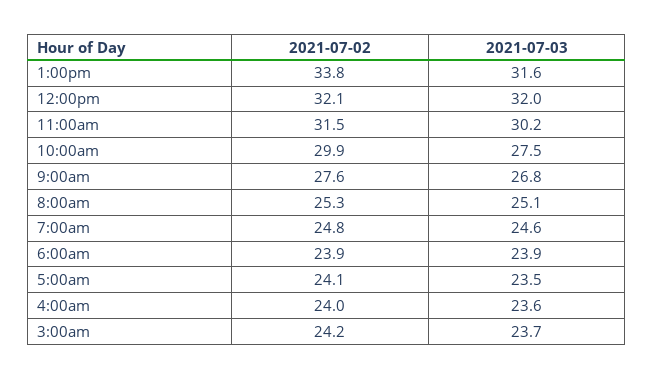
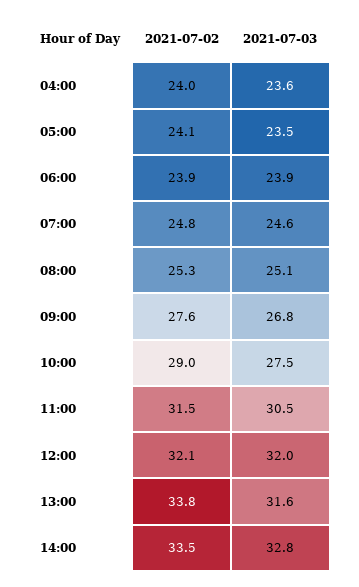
2021-07-03, 11:00am: 30.2 -> 30.5
2021-07-02, 10:00am: 29.9 -> 29
2021-07-02, 3:00am: 24.2 -> none
2021-07-03, 3:00am: 23.7 -> none
2021-07-02, 14:00: none -> 33.5
2021-07-03, 14:00: none -> 32.8

